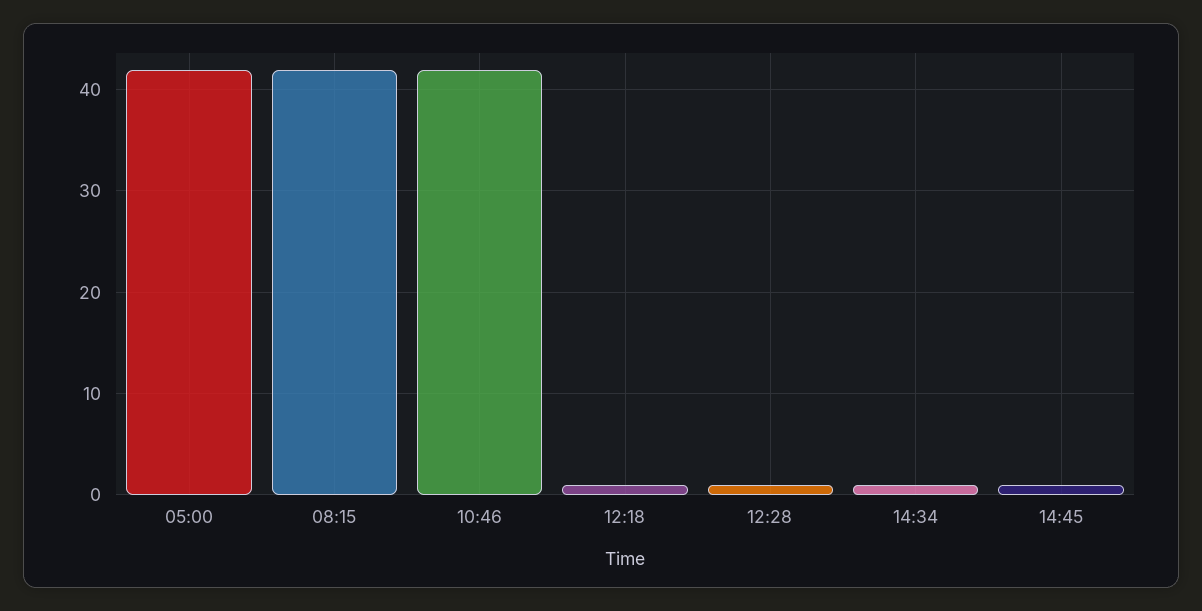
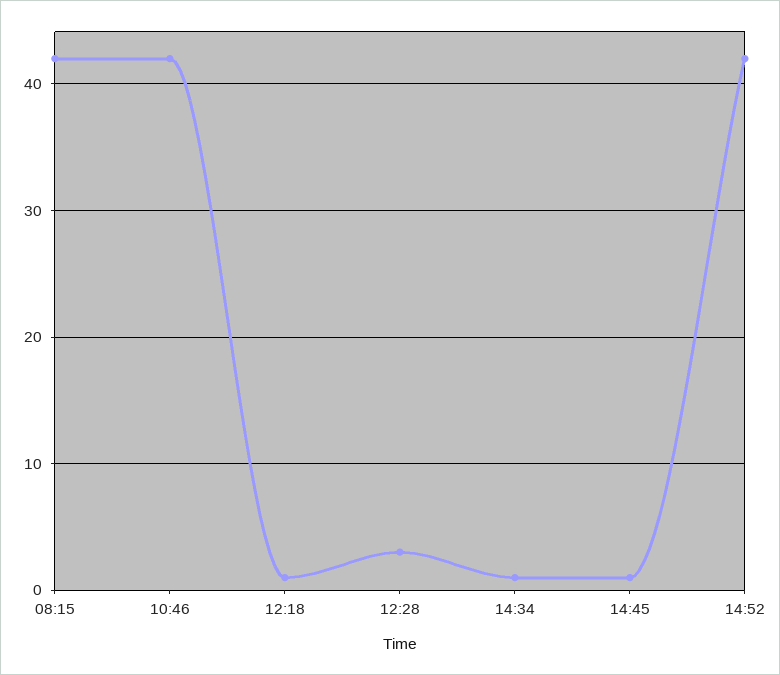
05:00: 42 -> none
12:28: 1 -> 3
14:52: none -> 42

